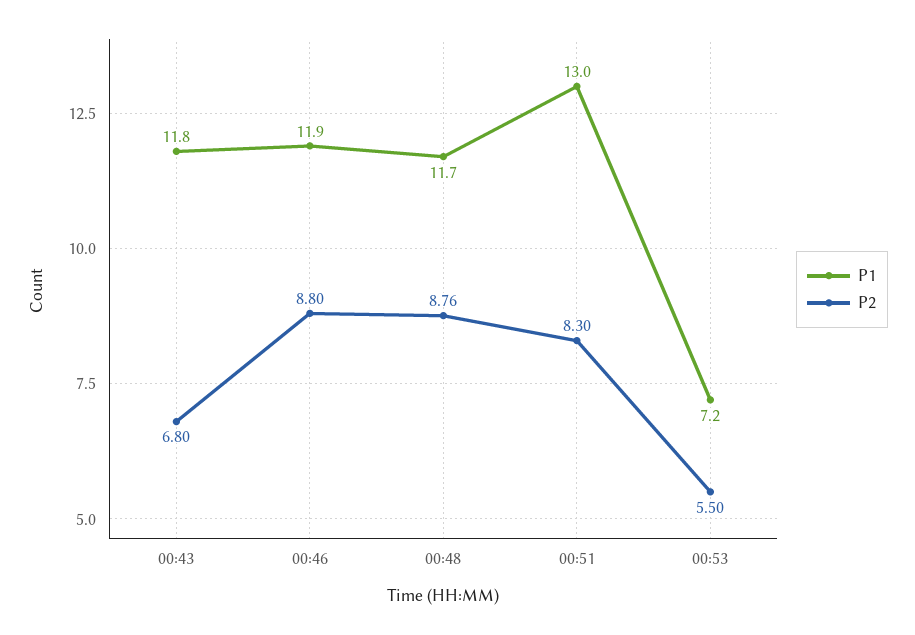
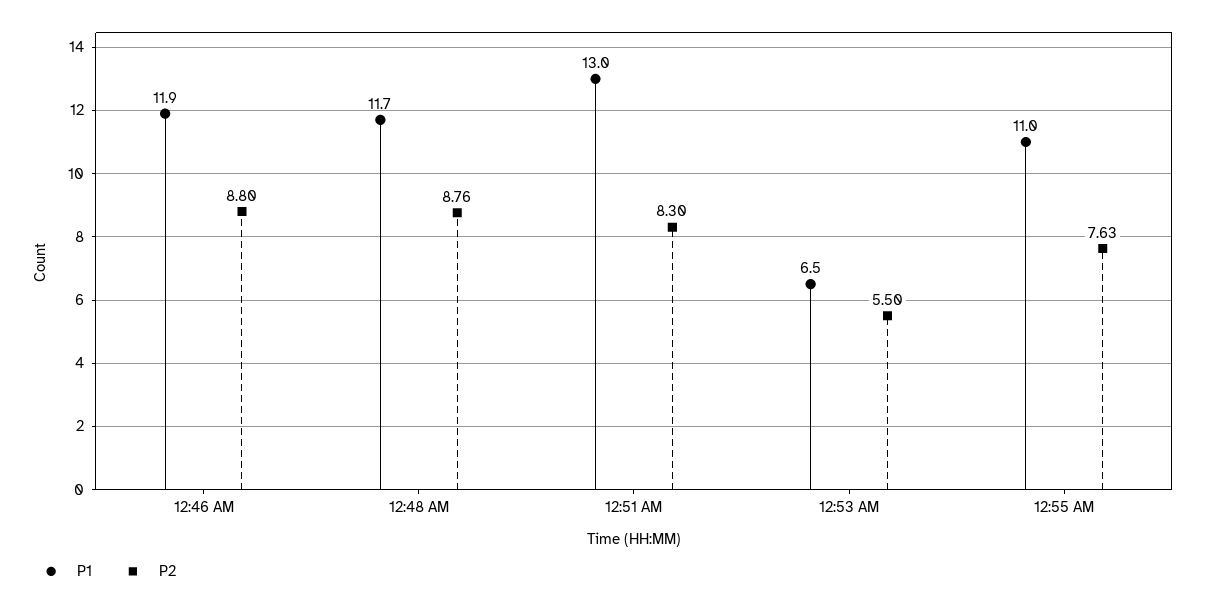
P1, 00:43: 11.8 -> none
P2, 00:43: 6.8 -> none
P1, 00:53: 7.2 -> 6.5
P1, 12:55 AM: none -> 11
P2, 12:55 AM: none -> 7.63

